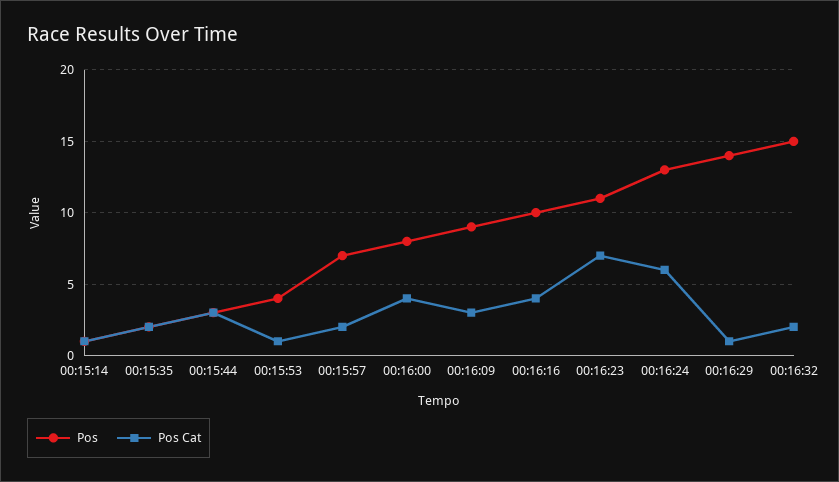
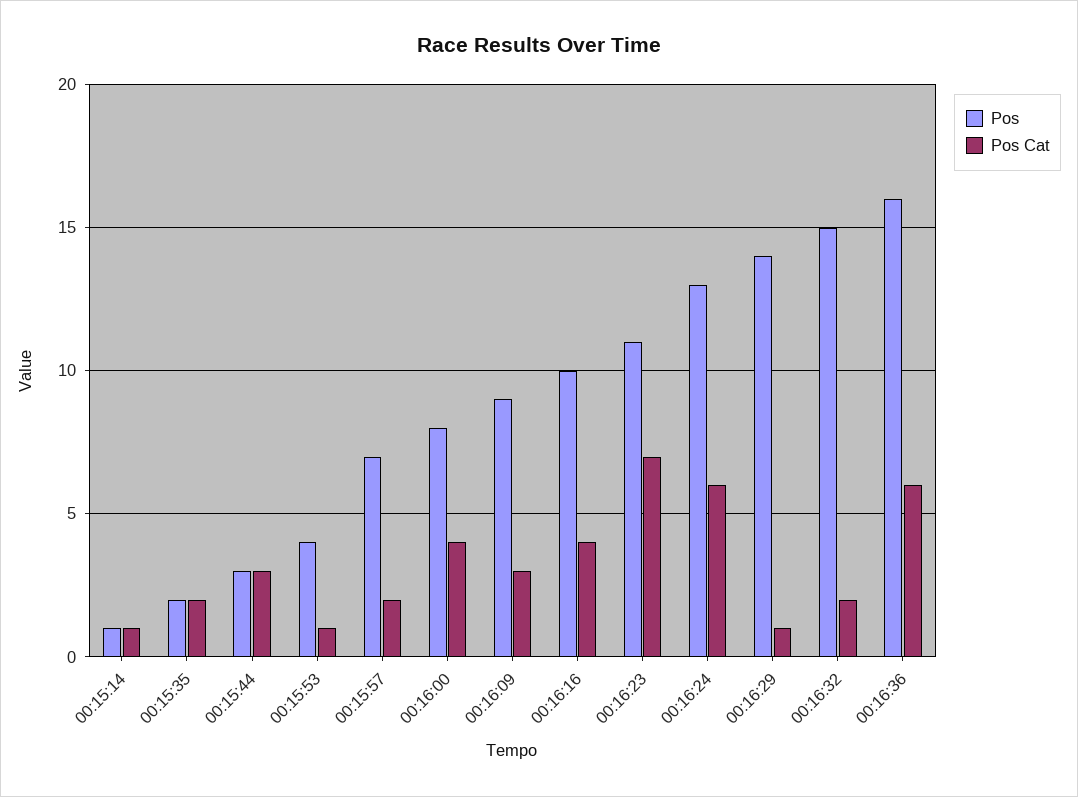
Pos, 00:16:36: none -> 16
Pos Cat, 00:16:36: none -> 6

